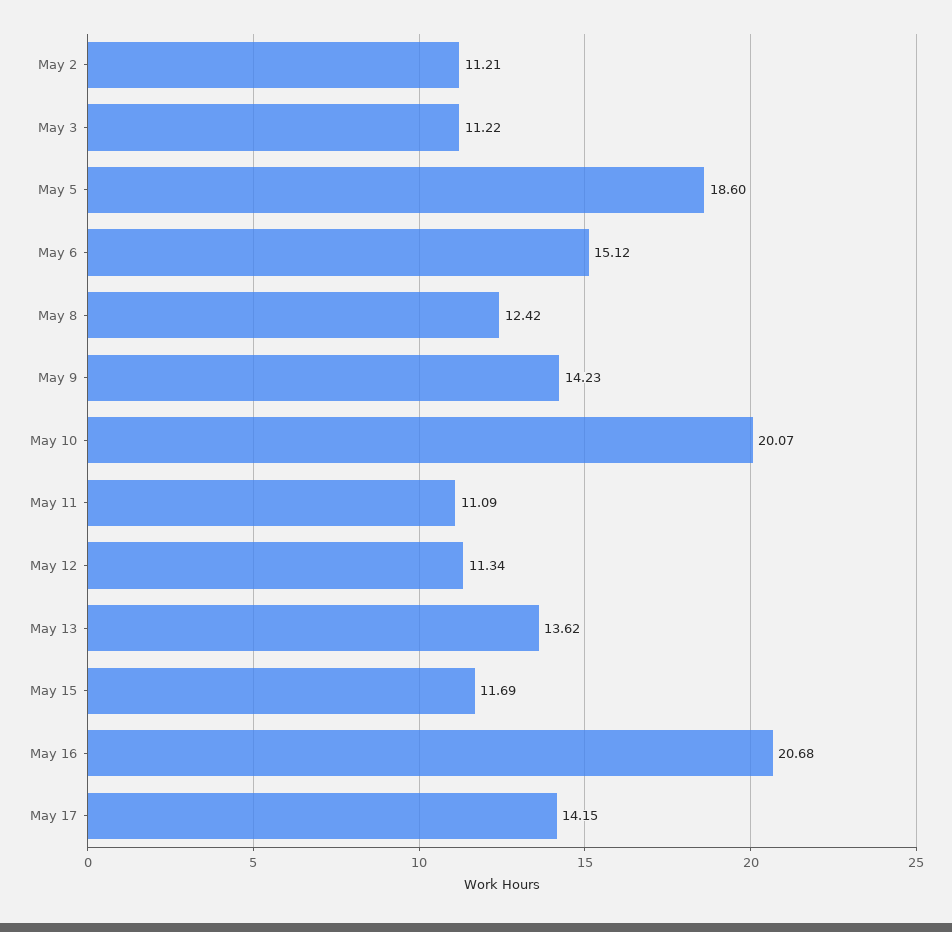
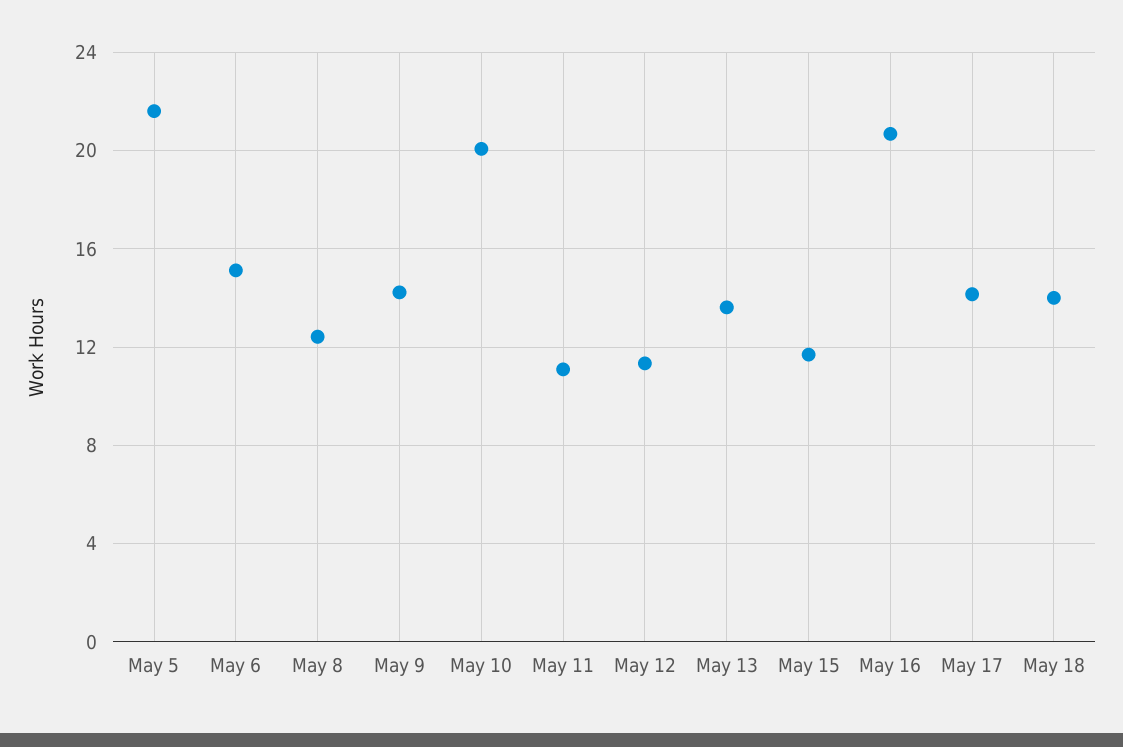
May 2: 11.21 -> none
May 3: 11.22 -> none
May 5: 18.6 -> 21.5
May 18: none -> 14

